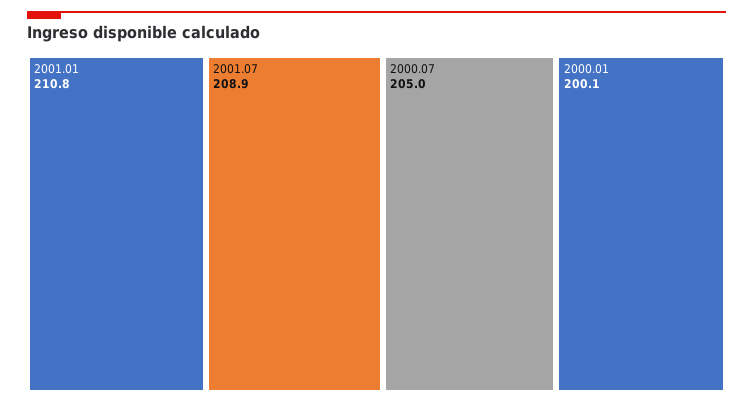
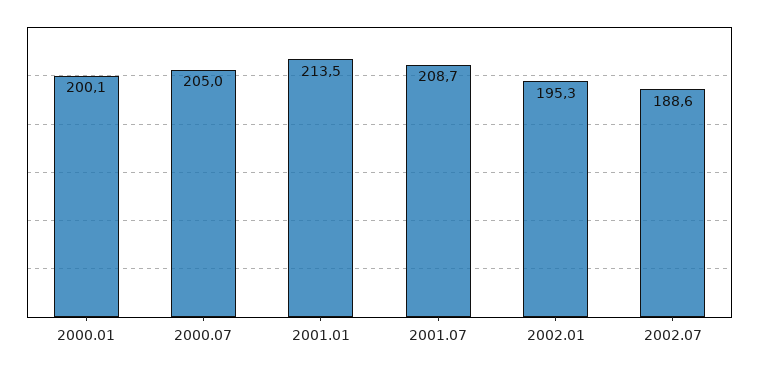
2001.01: 210.8 -> 213.5
2001.07: 208.9 -> 208.7
2002.01: none -> 195.3
2002.07: none -> 188.6

